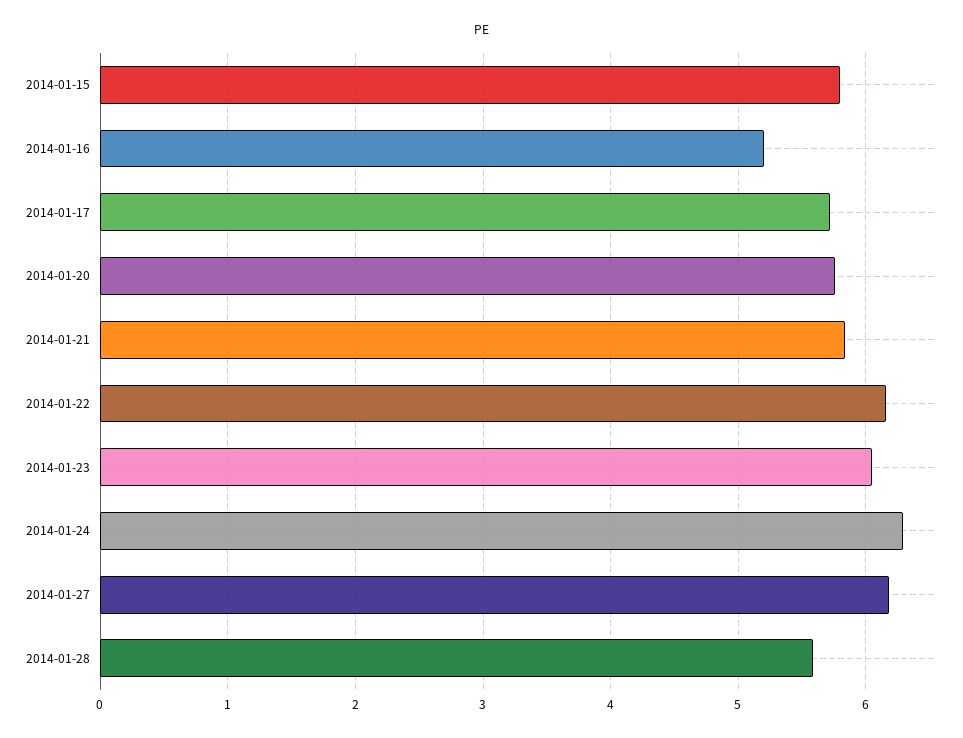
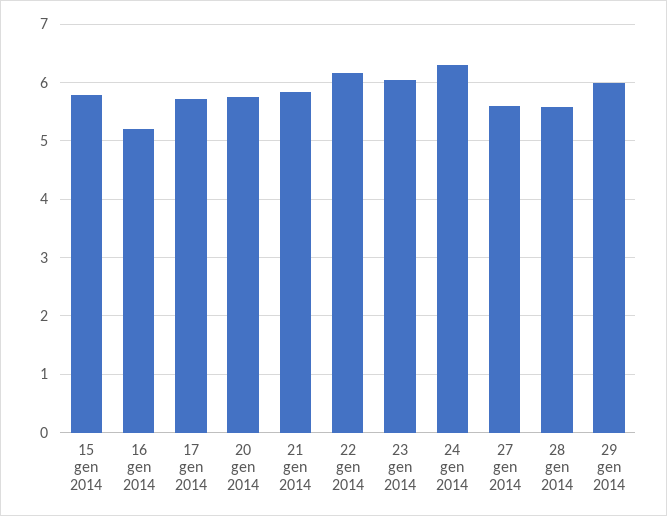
2014-01-27: 6.2 -> 5.6
29 gen 2014: none -> 6

